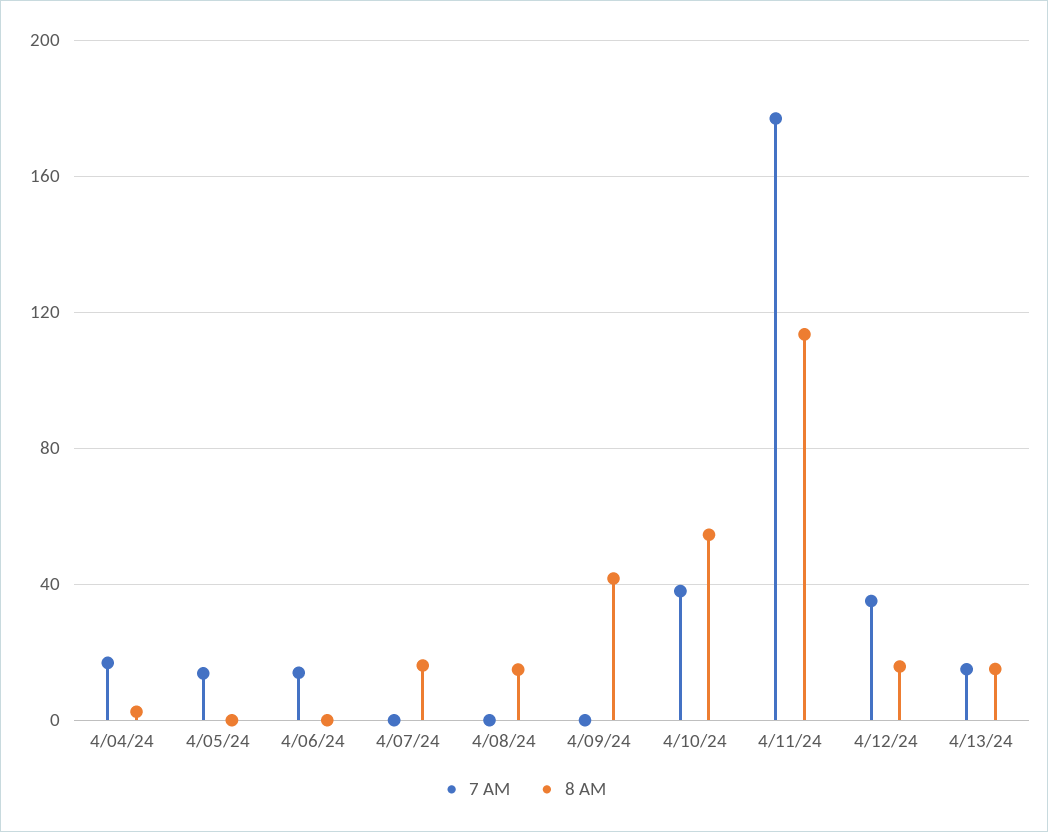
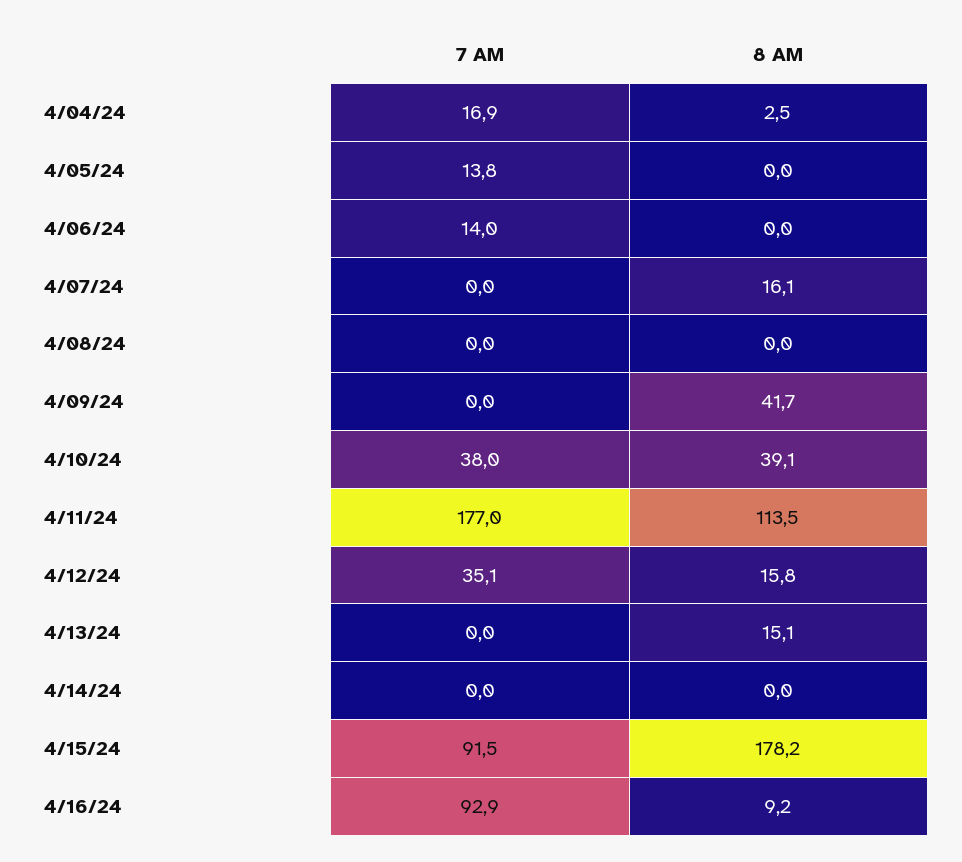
8 AM, 4/08/24: 15 -> 0
8 AM, 4/10/24: 55 -> 39.1
7 AM, 4/13/24: 15 -> 0
7 AM, 4/14/24: none -> 0
8 AM, 4/14/24: none -> 0
7 AM, 4/15/24: none -> 91.5
8 AM, 4/15/24: none -> 178.2
7 AM, 4/16/24: none -> 92.9
8 AM, 4/16/24: none -> 9.2

